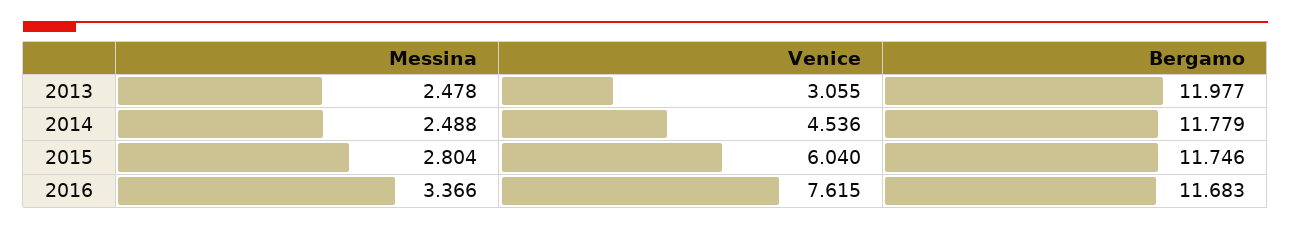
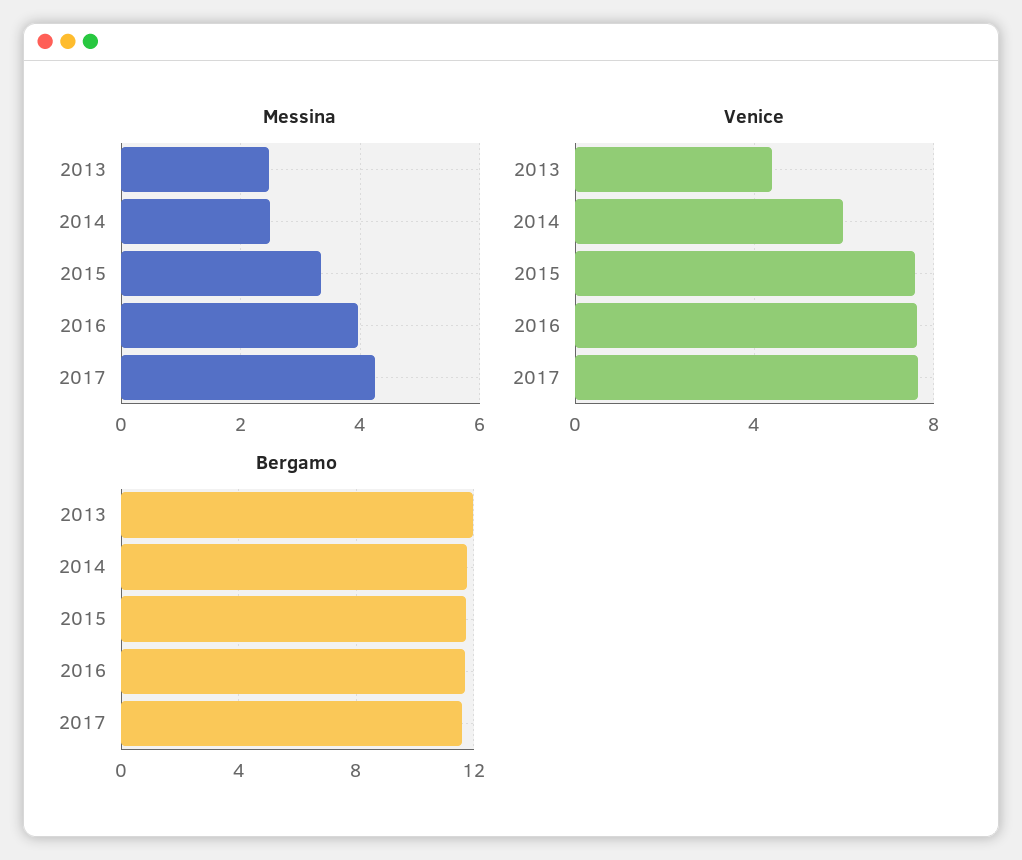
Venice, 2013: 3.055 -> 4.5
Venice, 2014: 4.536 -> 6
Messina, 2015: 2.804 -> 3.4
Venice, 2015: 6.04 -> 7.5
Messina, 2016: 3.366 -> 4
Messina, 2017: none -> 4.2
Venice, 2017: none -> 7.5
Bergamo, 2017: none -> 11.5

